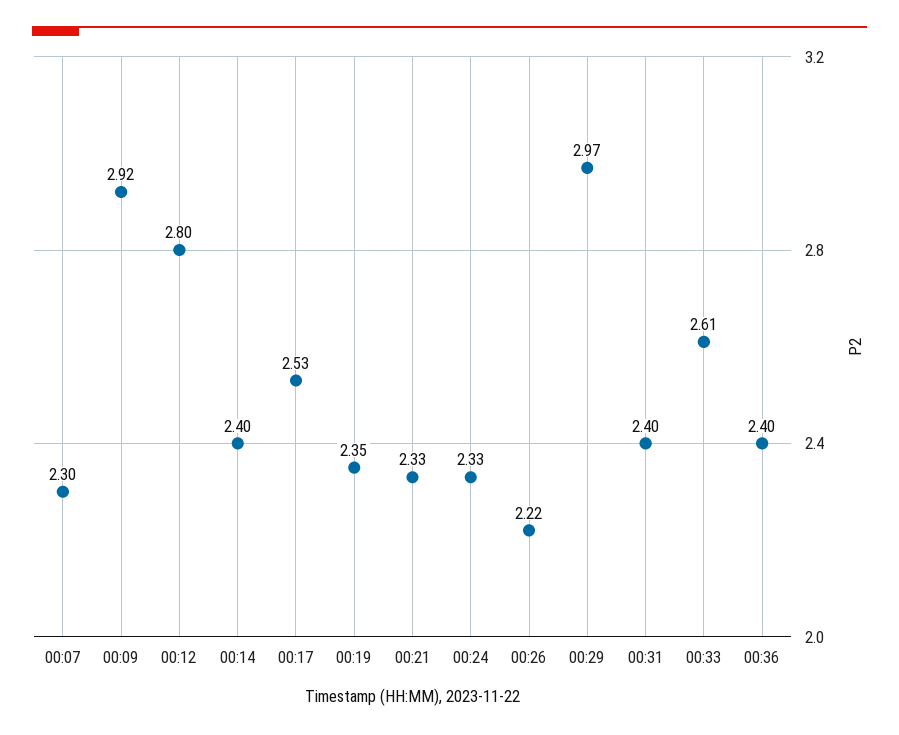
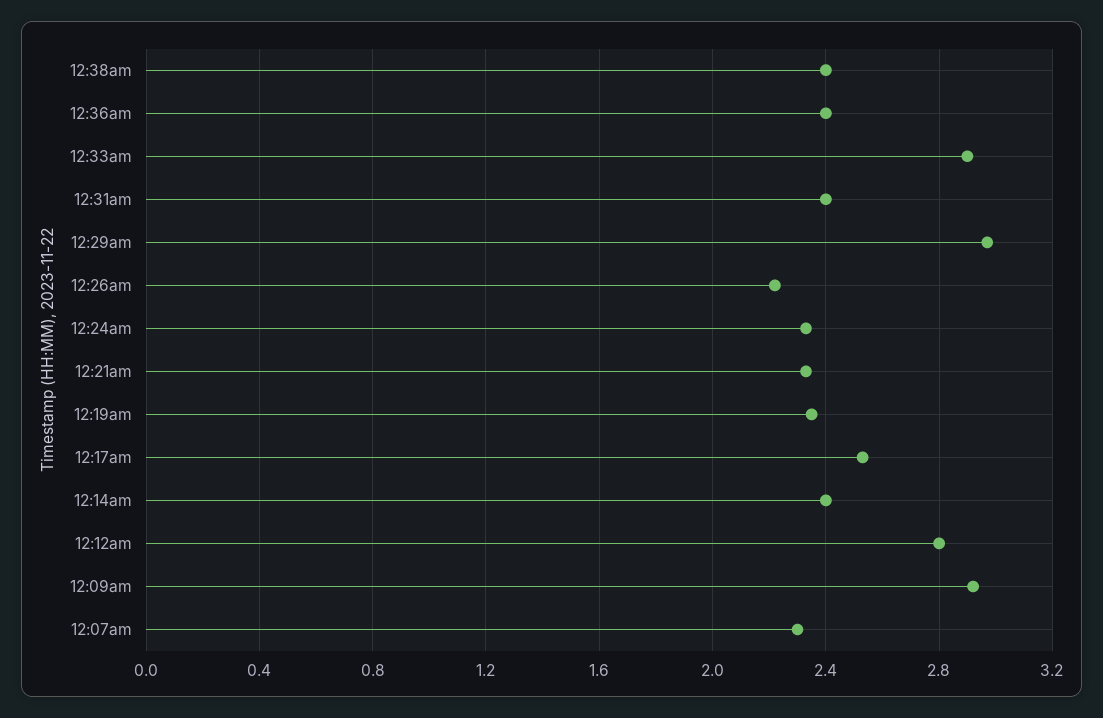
00:33: 2.61 -> 2.9
12:38am: none -> 2.4

